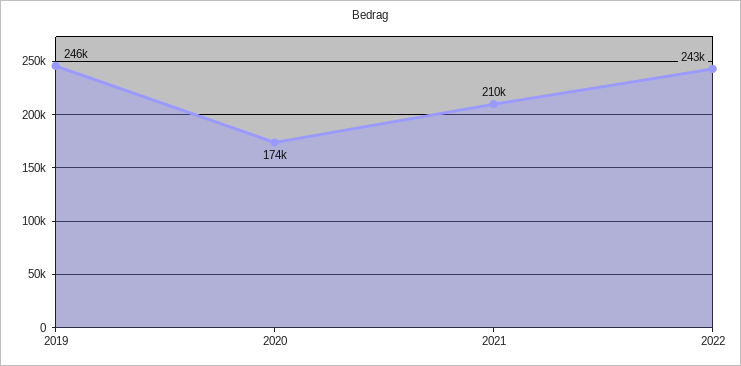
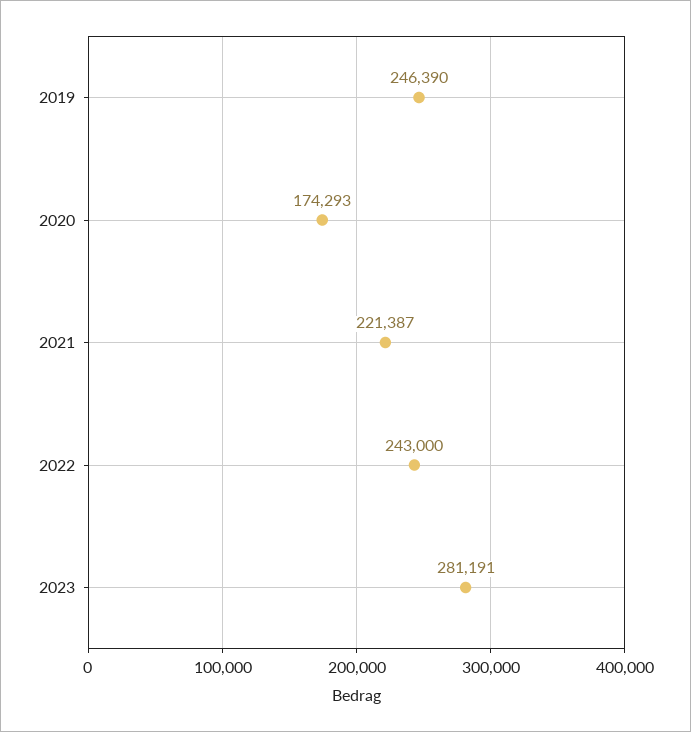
2021: 210000 -> 221387
2023: none -> 281191

